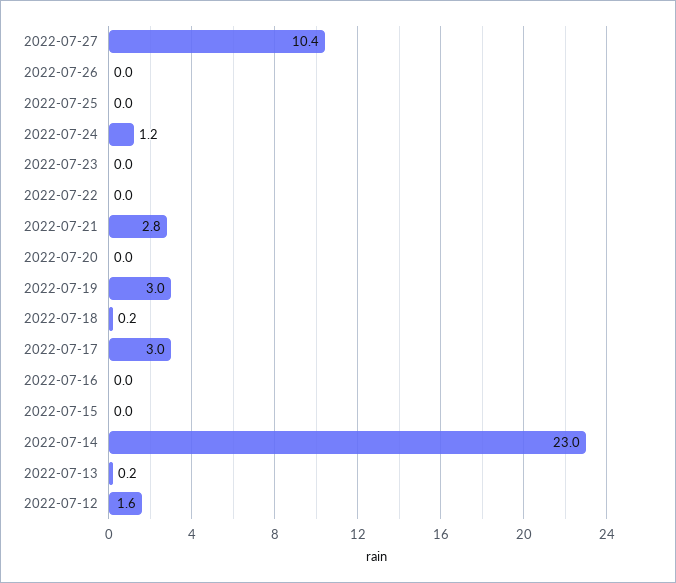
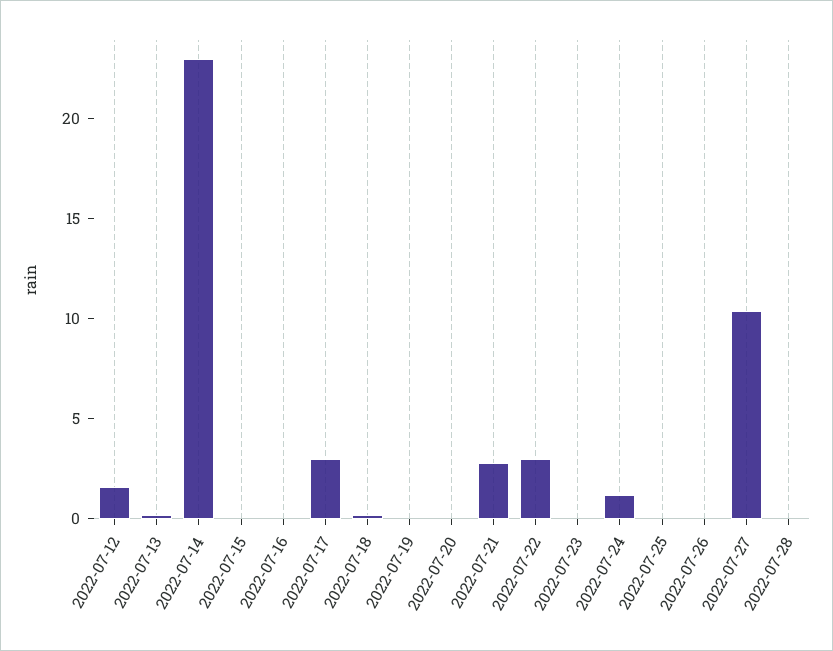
2022-07-22: 0 -> 3
2022-07-19: 3 -> 0
2022-07-28: none -> 0

